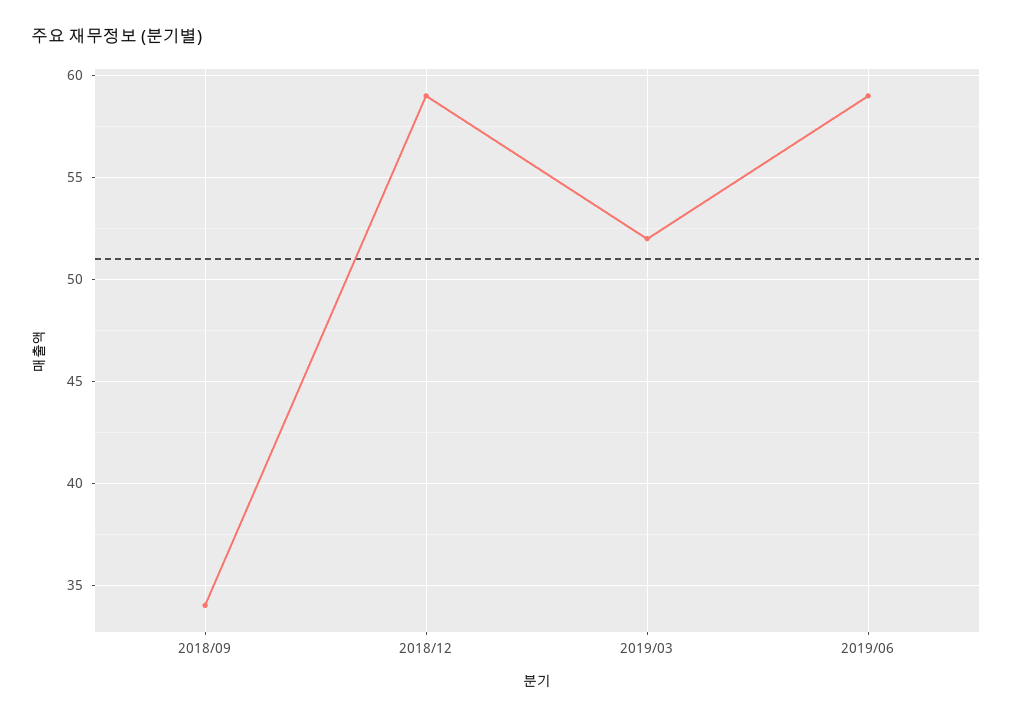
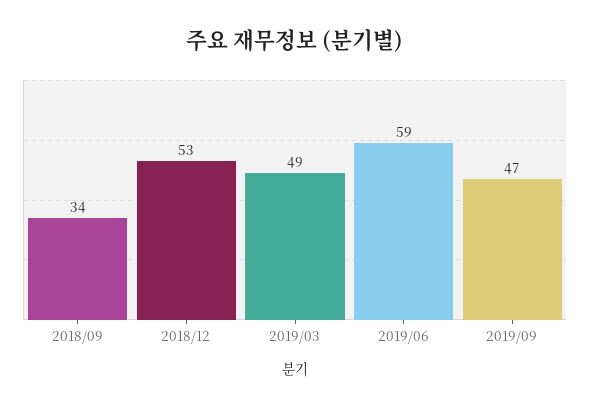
2018/12: 59 -> 53
2019/03: 52 -> 49
2019/09: none -> 47

